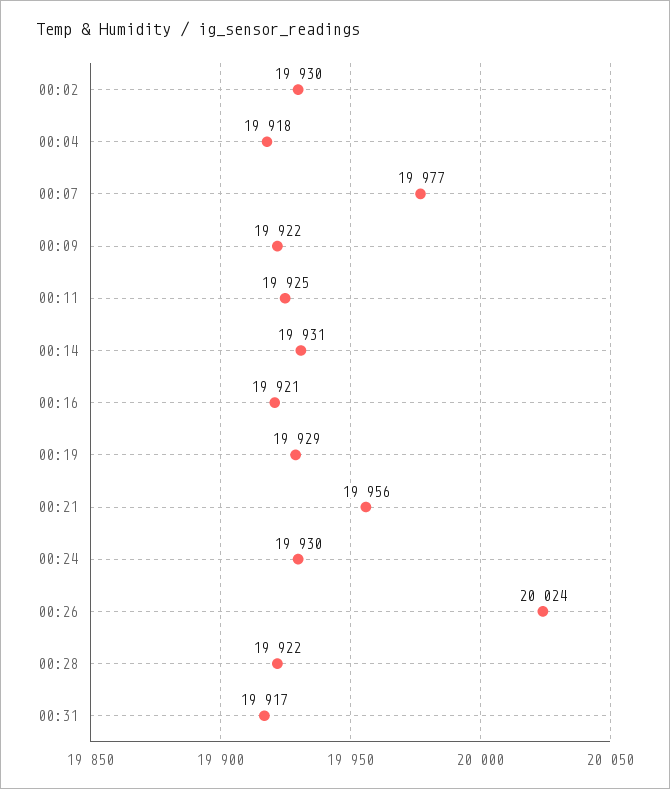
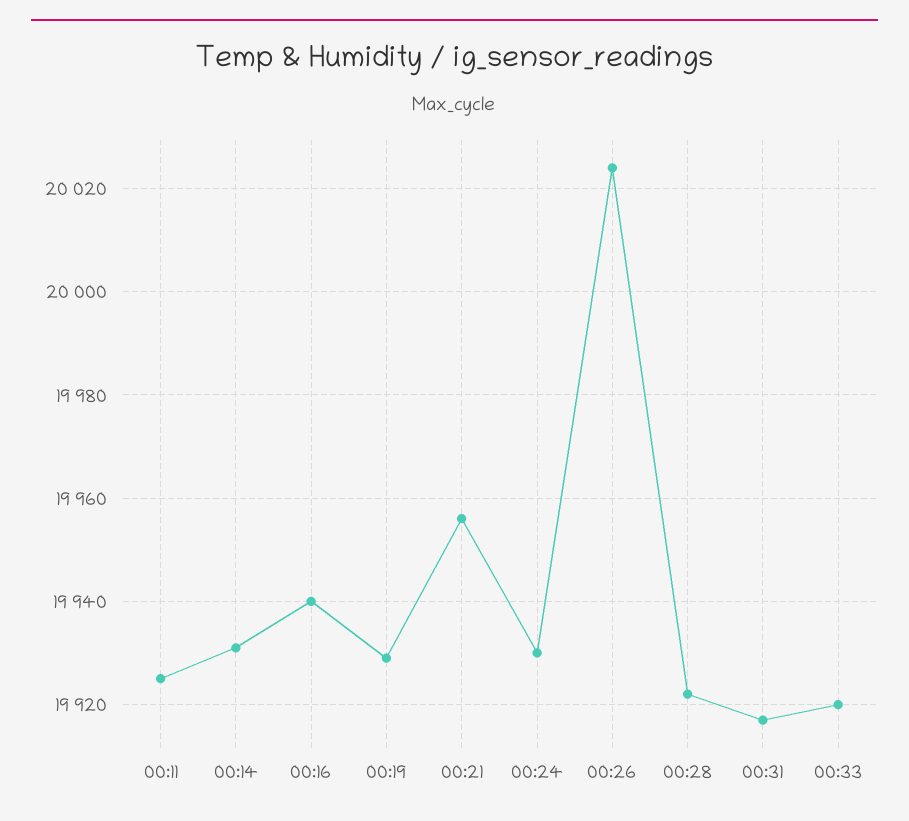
00:02: 19930 -> none
00:04: 19918 -> none
00:07: 19977 -> none
00:09: 19922 -> none
00:16: 19921 -> 19940
00:33: none -> 19920

